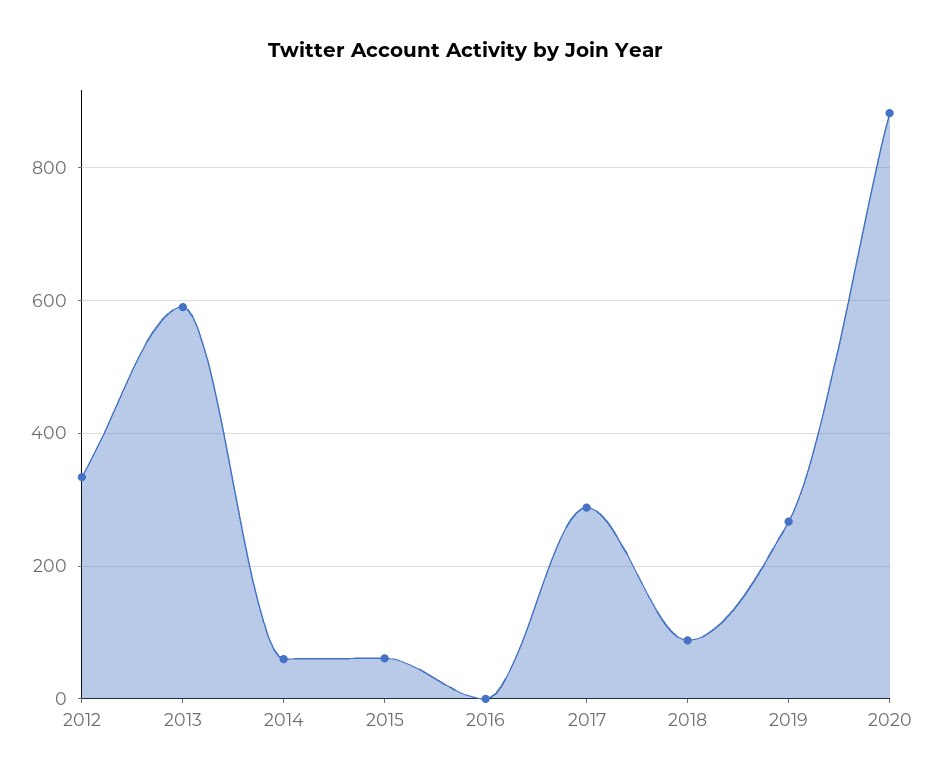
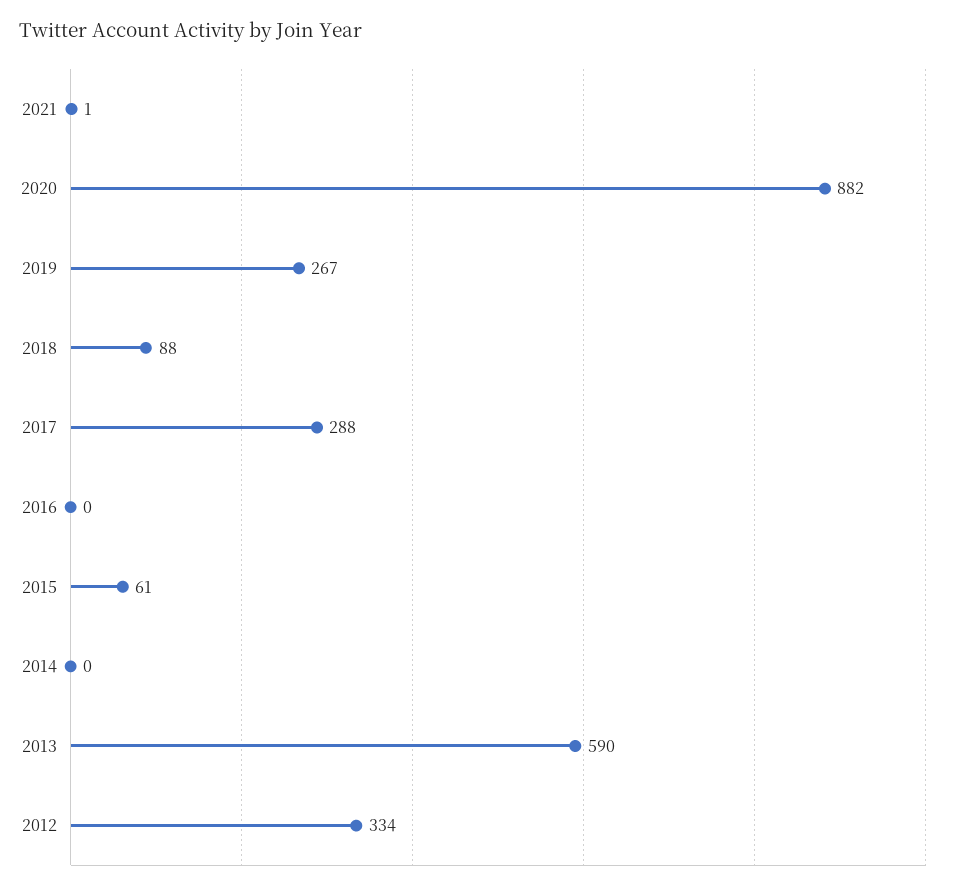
2014: 60 -> 0
2021: none -> 1

